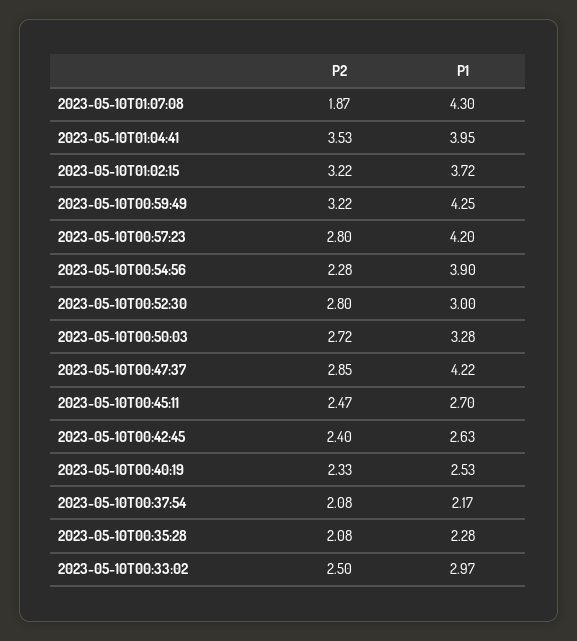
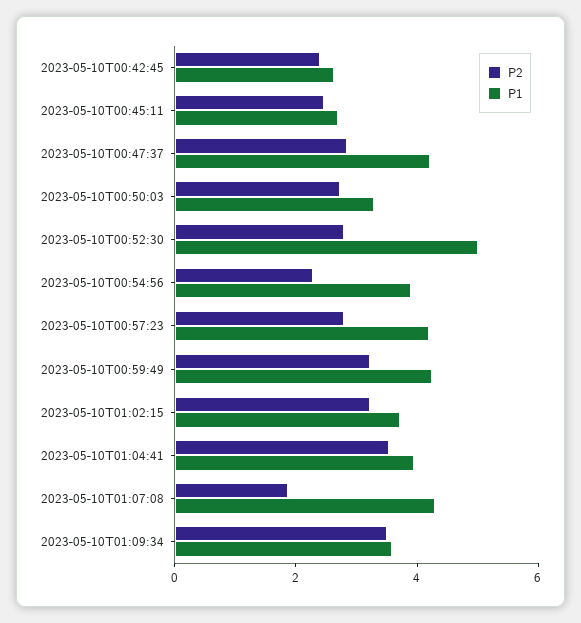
P1, 2023-05-10T00:52:30: 3 -> 5
P2, 2023-05-10T00:40:19: 2.33 -> none
P1, 2023-05-10T00:40:19: 2.53 -> none
P2, 2023-05-10T00:37:54: 2.08 -> none
P1, 2023-05-10T00:37:54: 2.17 -> none
P2, 2023-05-10T00:35:28: 2.08 -> none
P1, 2023-05-10T00:35:28: 2.28 -> none
P2, 2023-05-10T00:33:02: 2.5 -> none
P1, 2023-05-10T00:33:02: 2.97 -> none
P2, 2023-05-10T01:09:34: none -> 3.5
P1, 2023-05-10T01:09:34: none -> 3.5

